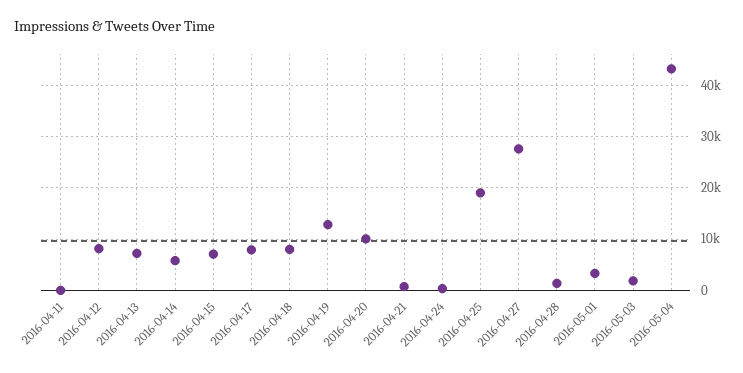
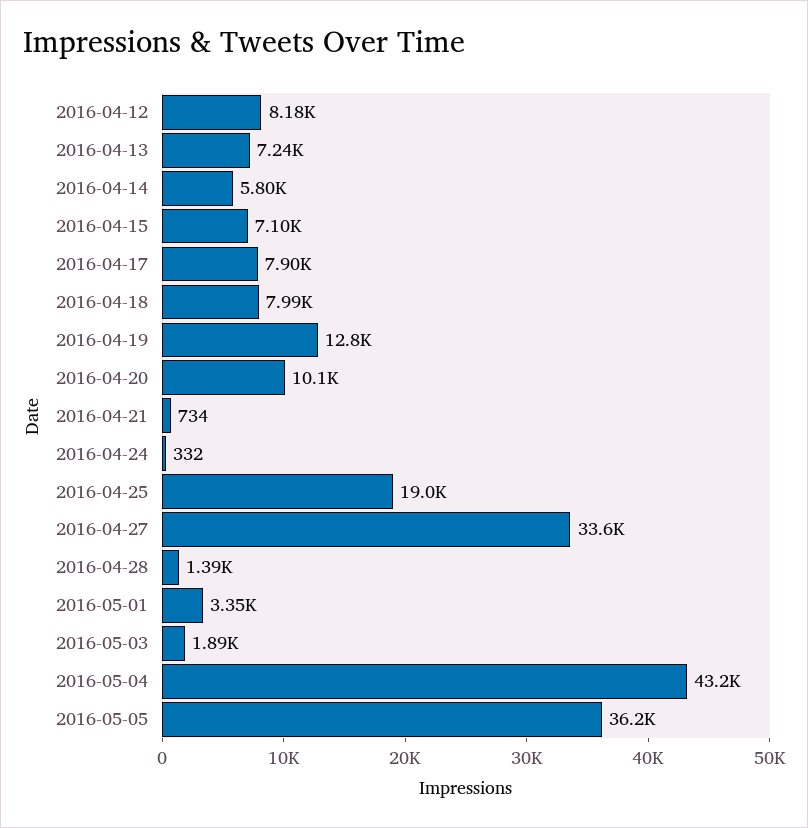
2016-04-11: 0 -> none
2016-04-27: 28000 -> 33600
2016-05-05: none -> 36200

